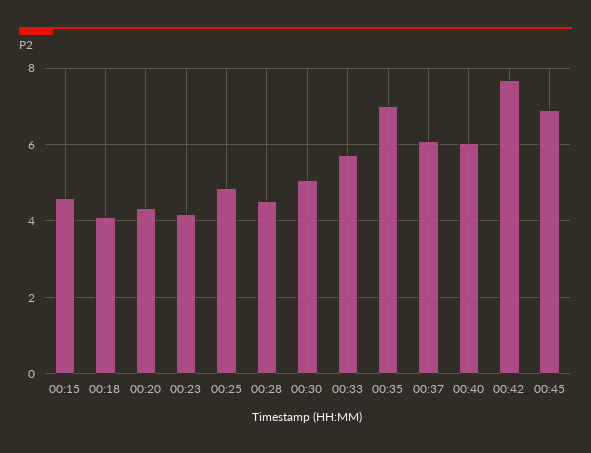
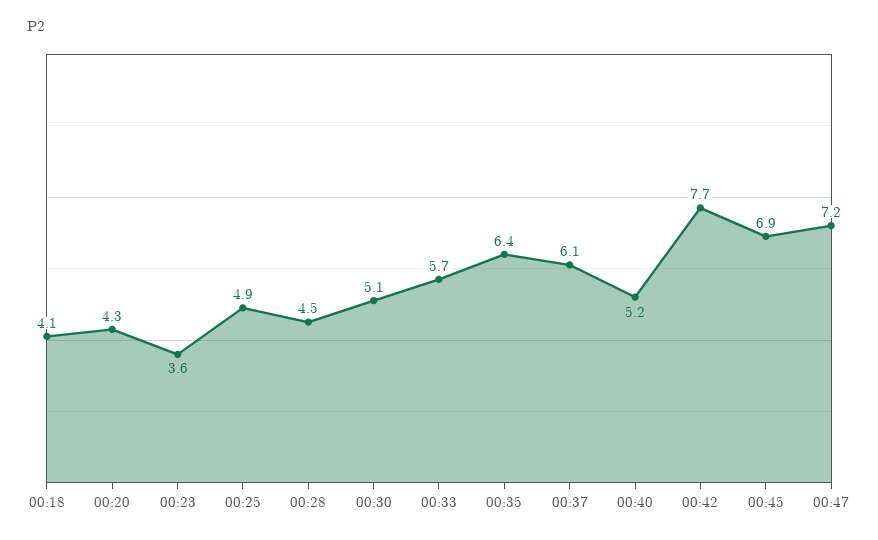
00:15: 4.6 -> none
00:23: 4.2 -> 3.6
00:35: 7 -> 6.4
00:40: 6 -> 5.2
00:47: none -> 7.2

